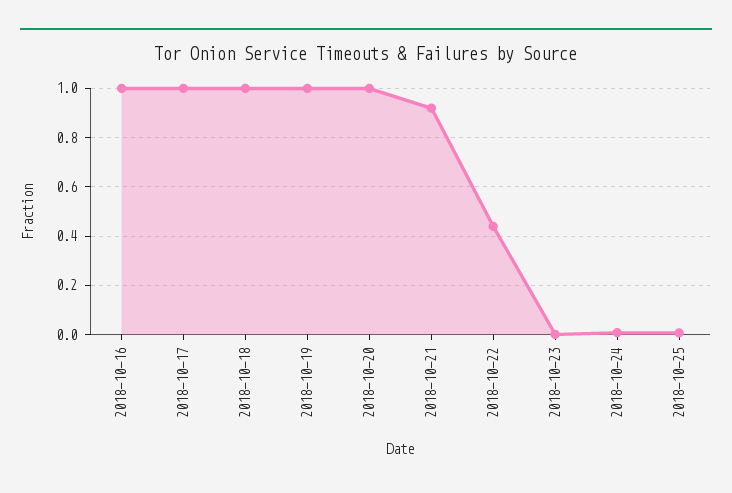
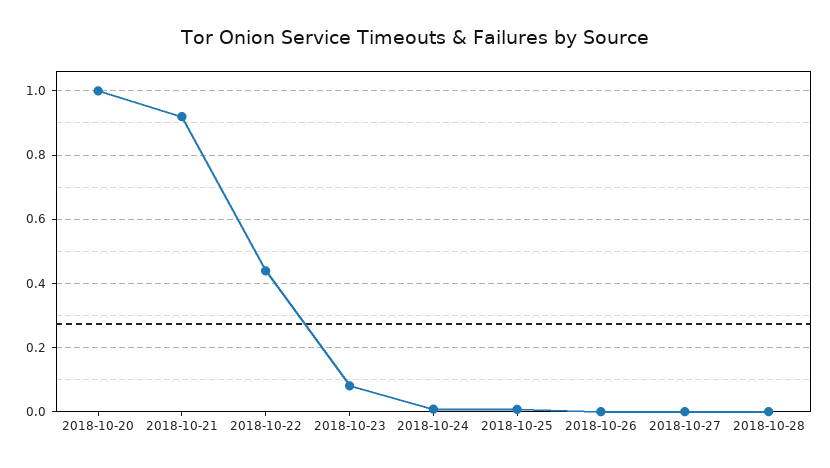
2018-10-16: 1 -> none
2018-10-17: 1 -> none
2018-10-18: 1 -> none
2018-10-19: 1 -> none
2018-10-23: 0 -> 0.08
2018-10-26: none -> 0
2018-10-27: none -> 0
2018-10-28: none -> 0

